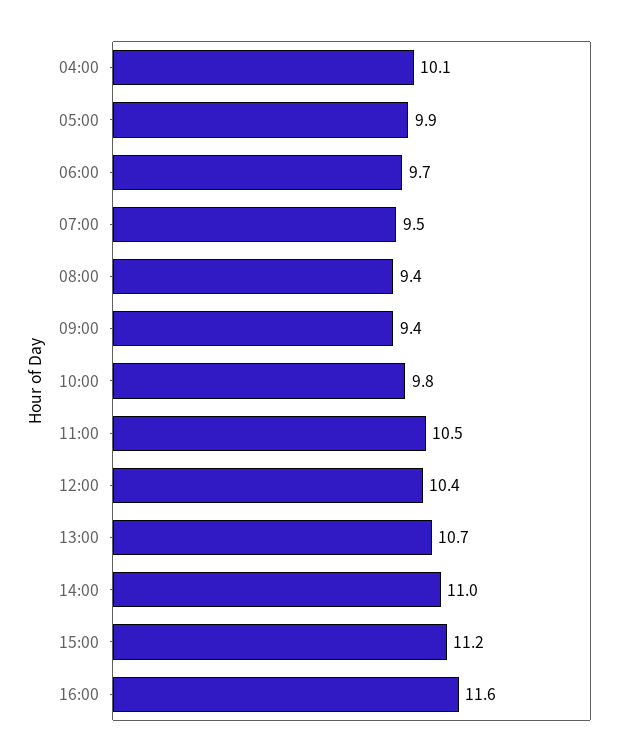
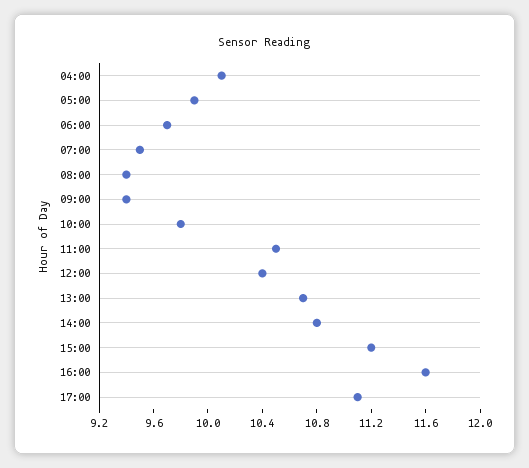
14:00: 11 -> 10.8
17:00: none -> 11.1

